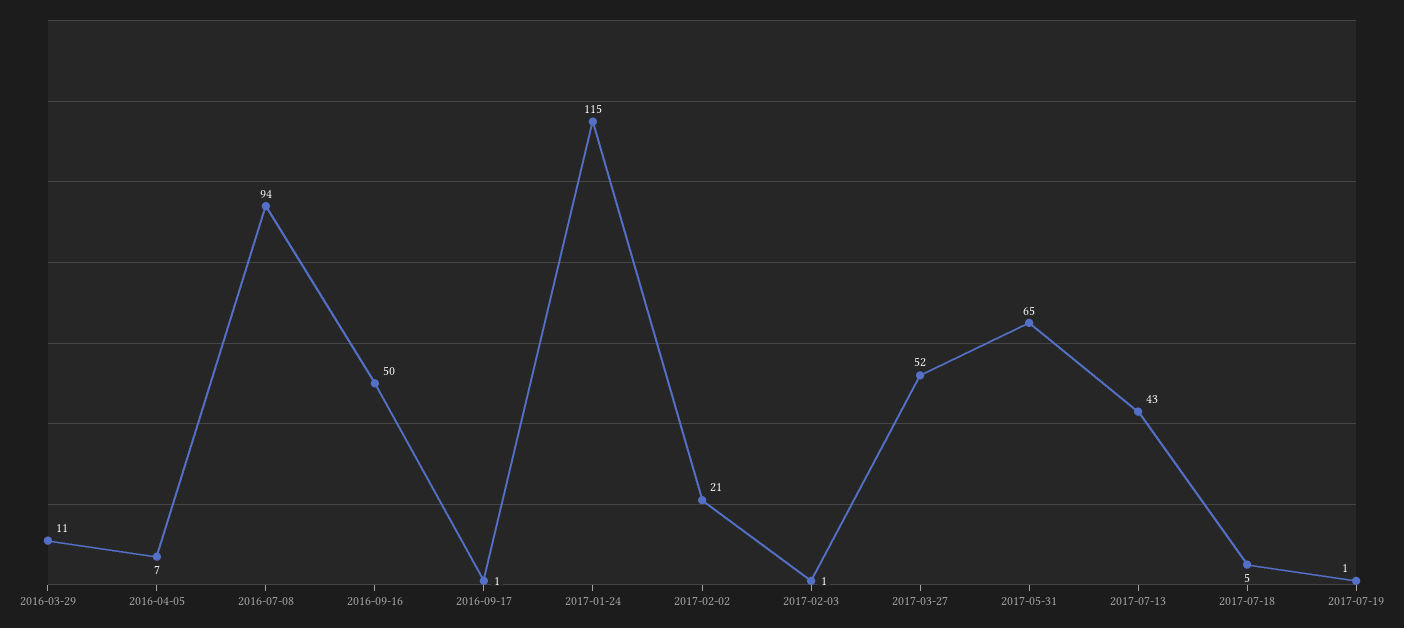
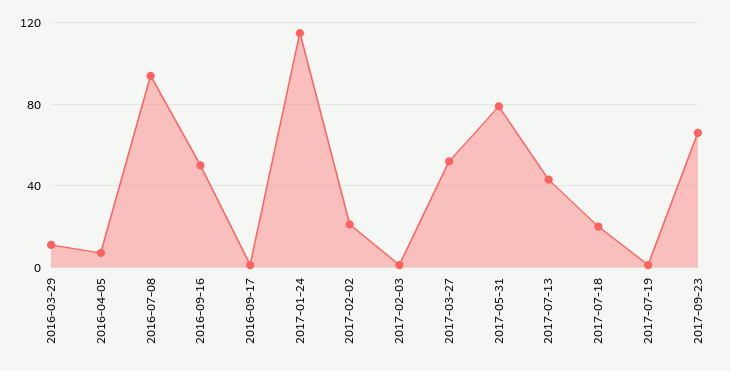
2017-05-31: 65 -> 80
2017-07-18: 5 -> 20
2017-09-23: none -> 65

